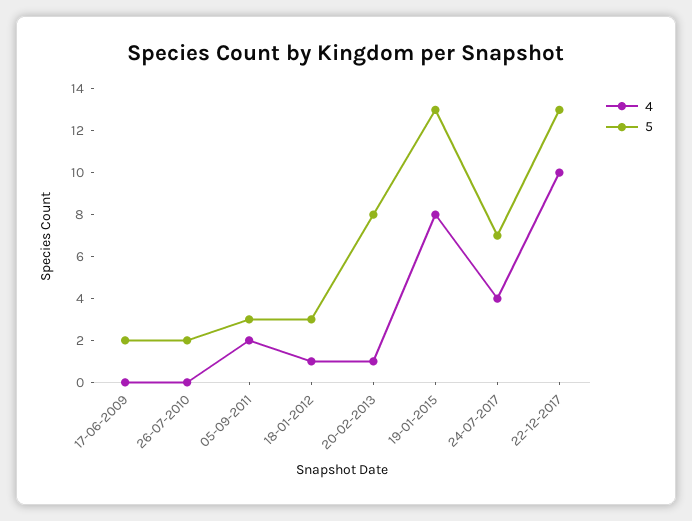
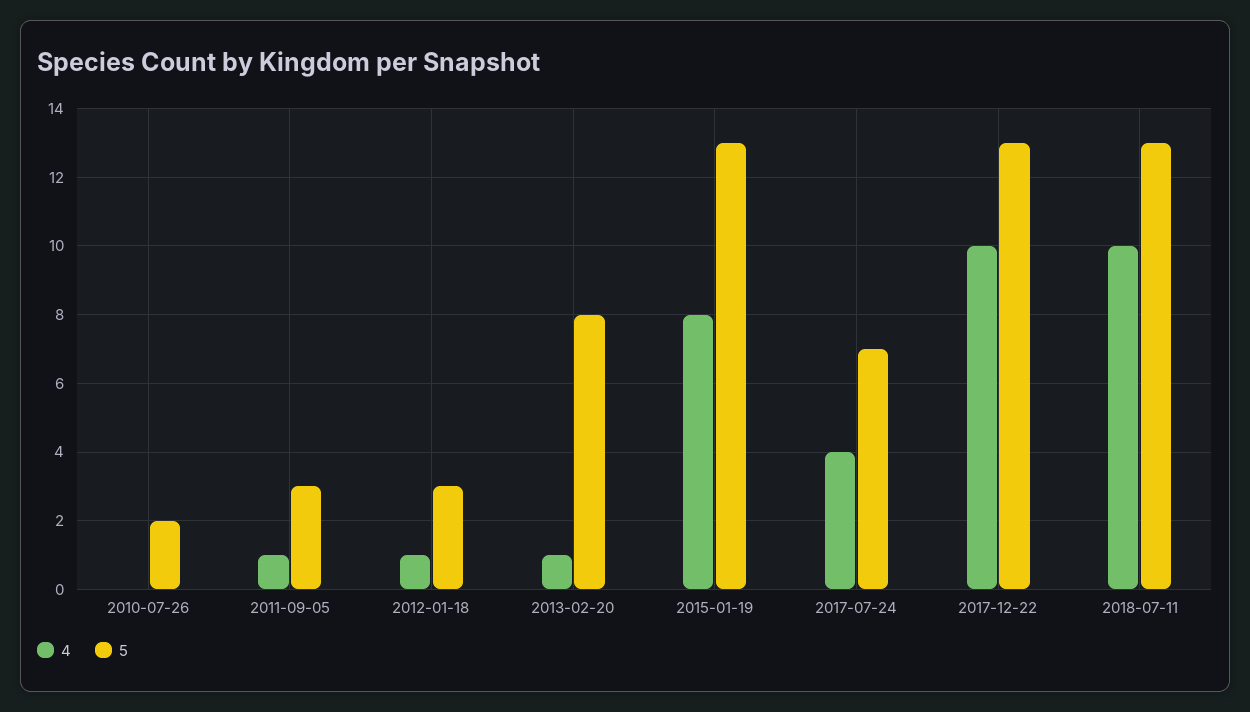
4, 17-06-2009: 0 -> none
5, 17-06-2009: 2 -> none
4, 05-09-2011: 2 -> 1
4, 2018-07-11: none -> 10
5, 2018-07-11: none -> 13

